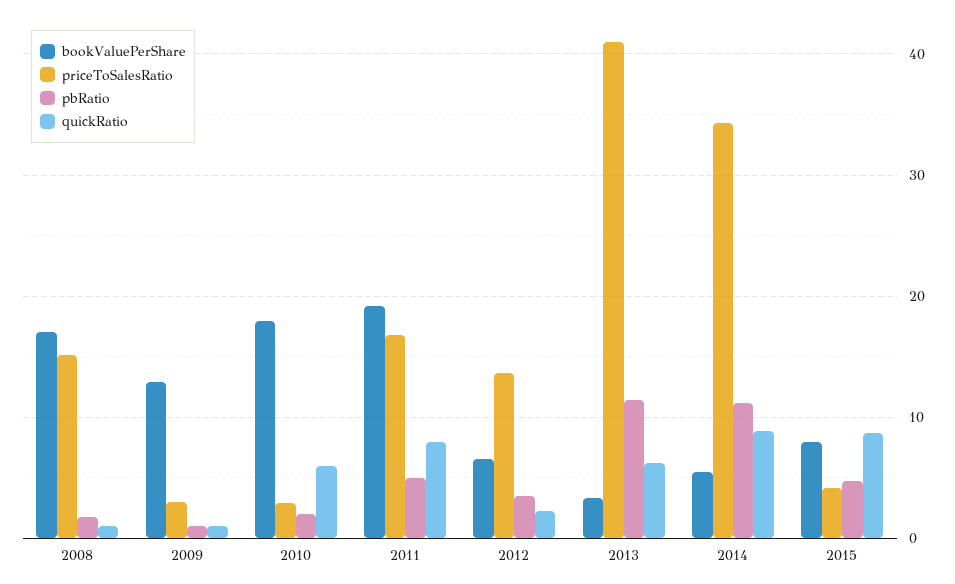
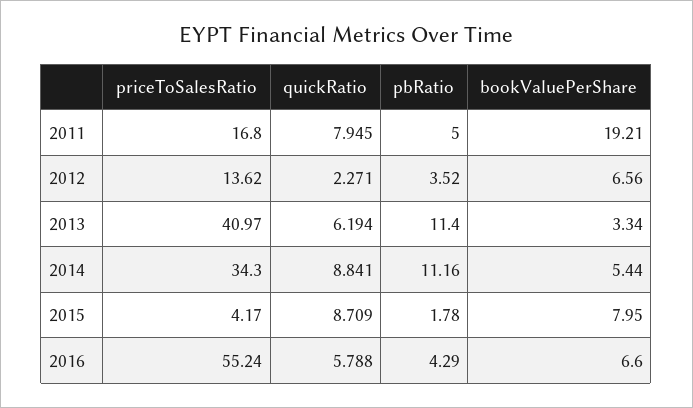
bookValuePerShare, 2008: 17 -> none
priceToSalesRatio, 2008: 15 -> none
pbRatio, 2008: 2 -> none
quickRatio, 2008: 1 -> none
bookValuePerShare, 2009: 13 -> none
priceToSalesRatio, 2009: 3 -> none
pbRatio, 2009: 1 -> none
quickRatio, 2009: 1 -> none
bookValuePerShare, 2010: 18 -> none
priceToSalesRatio, 2010: 3 -> none
pbRatio, 2010: 2 -> none
quickRatio, 2010: 6 -> none
pbRatio, 2015: 5 -> 1.78
priceToSalesRatio, 2016: none -> 55.24
quickRatio, 2016: none -> 5.788
pbRatio, 2016: none -> 4.29
bookValuePerShare, 2016: none -> 6.6

